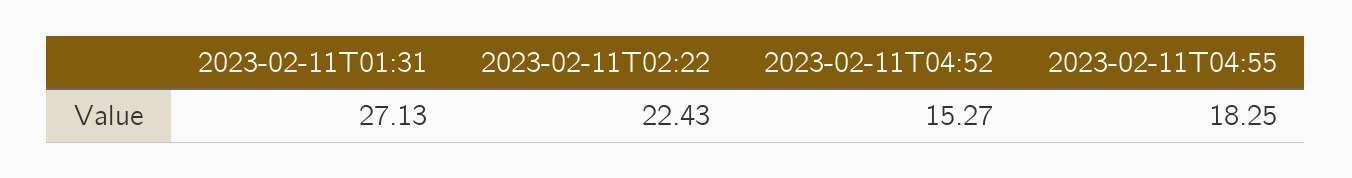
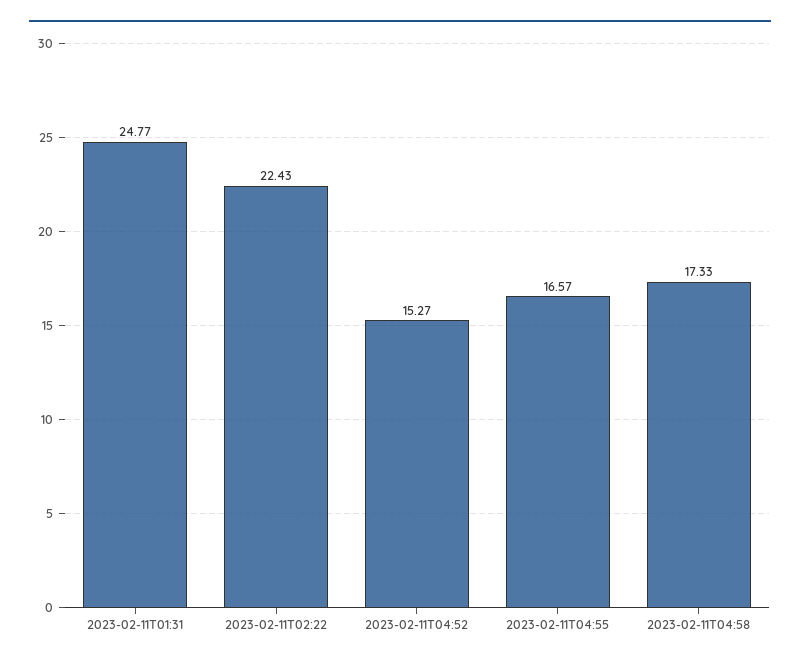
2023-02-11T01:31: 27.13 -> 24.77
2023-02-11T04:55: 18.25 -> 16.57
2023-02-11T04:58: none -> 17.33

